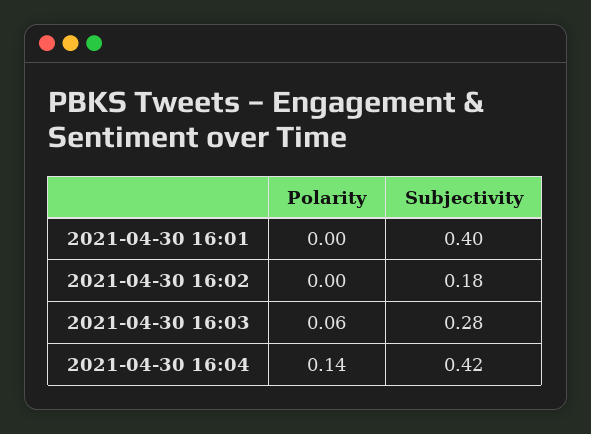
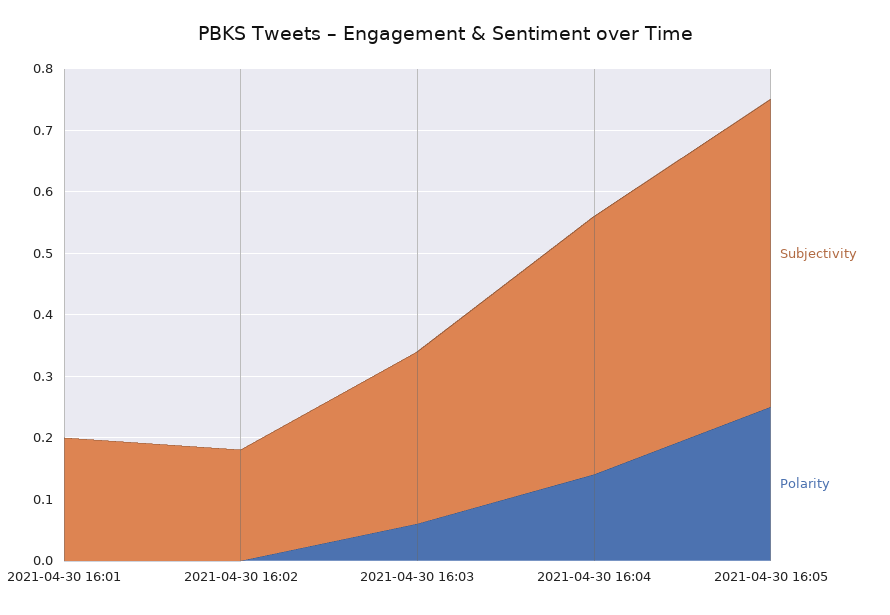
Subjectivity, 2021-04-30 16:01: 0.4 -> 0.2
Subjectivity, 2021-04-30 16:05: none -> 0.5
Polarity, 2021-04-30 16:05: none -> 0.25

